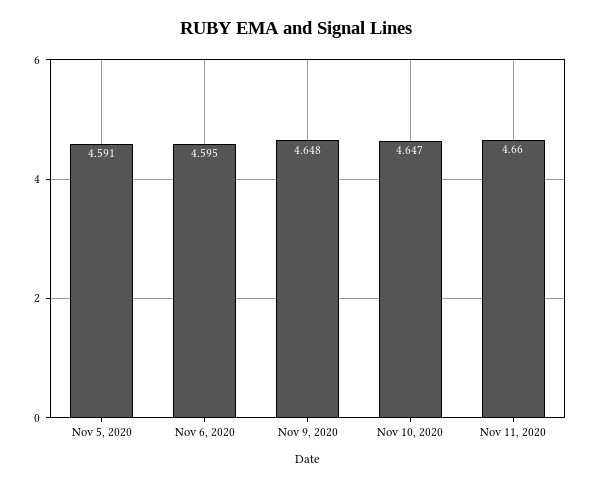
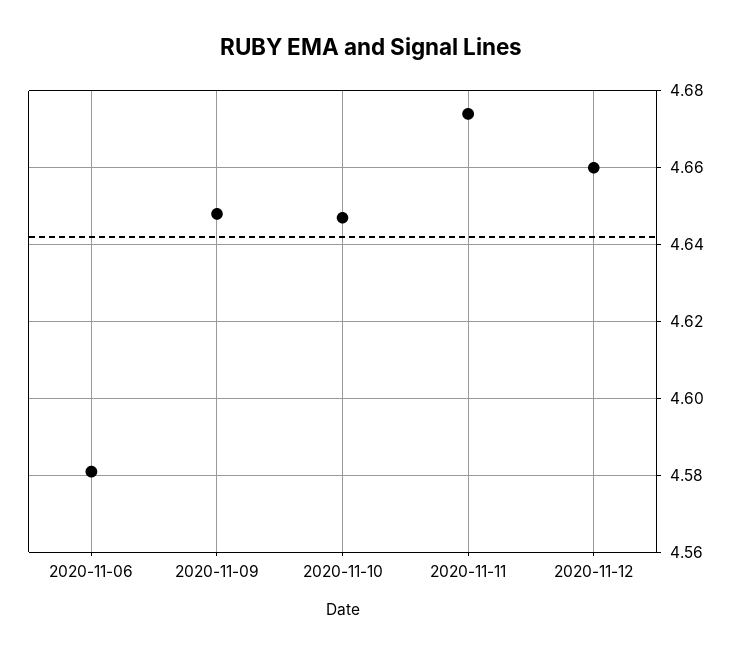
Nov 5, 2020: 4.591 -> none
Nov 6, 2020: 4.595 -> 4.58
Nov 11, 2020: 4.66 -> 4.675
2020-11-12: none -> 4.66

